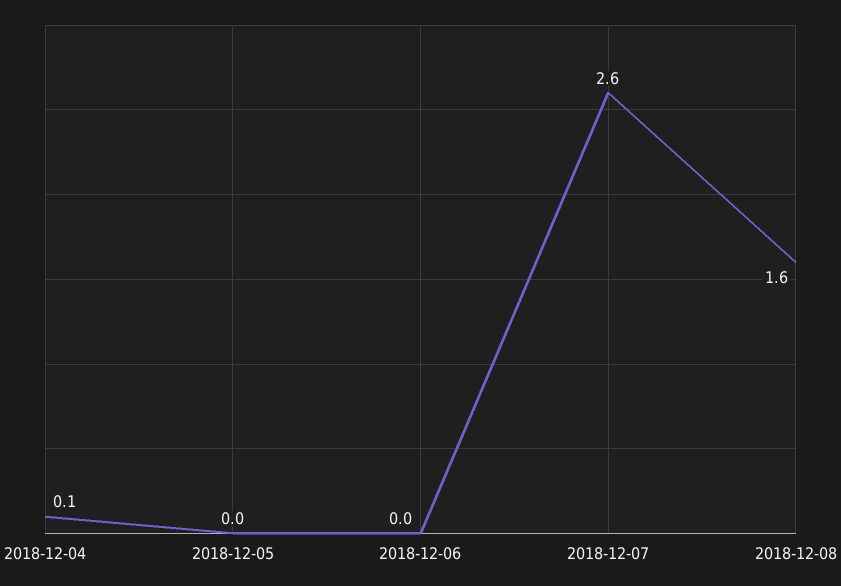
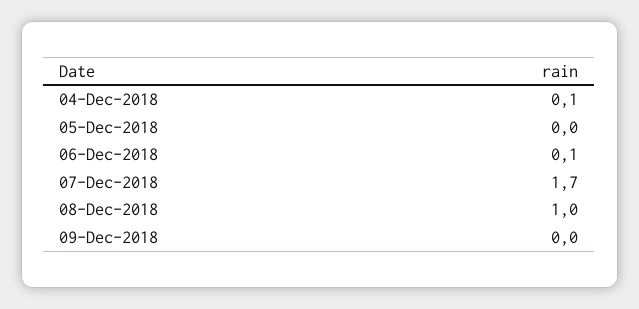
2018-12-06: 0 -> 0.1
2018-12-07: 2.6 -> 1.7
2018-12-08: 1.6 -> 1
09-Dec-2018: none -> 0

